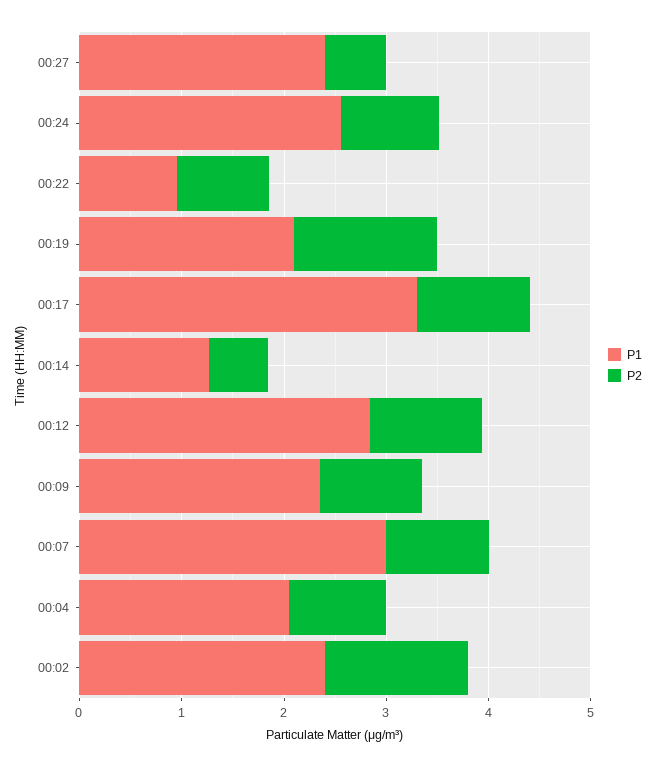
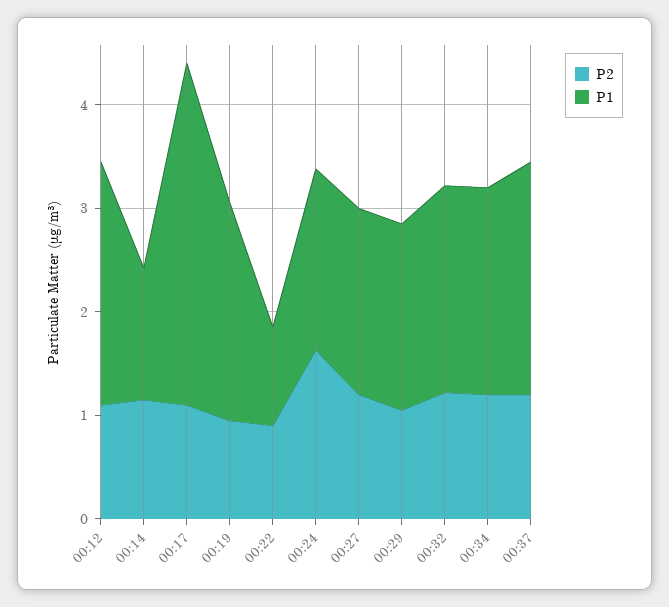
P1, 00:27: 2.4 -> 1.8
P2, 00:27: 0.6 -> 1.2
P1, 00:24: 2.6 -> 1.8
P2, 00:24: 1 -> 1.6
P2, 00:19: 1.4 -> 1
P2, 00:14: 0.6 -> 1.2
P1, 00:12: 2.8 -> 2.4
P1, 00:09: 2.4 -> none
P2, 00:09: 1 -> none
P1, 00:07: 3 -> none
P2, 00:07: 1 -> none
P1, 00:04: 2 -> none
P2, 00:04: 1 -> none
P1, 00:02: 2.4 -> none
P2, 00:02: 1.4 -> none
P2, 00:29: none -> 1
P1, 00:29: none -> 1.8
P2, 00:32: none -> 1.2
P1, 00:32: none -> 2
P2, 00:34: none -> 1.2
P1, 00:34: none -> 2
P2, 00:37: none -> 1.2
P1, 00:37: none -> 2.2

